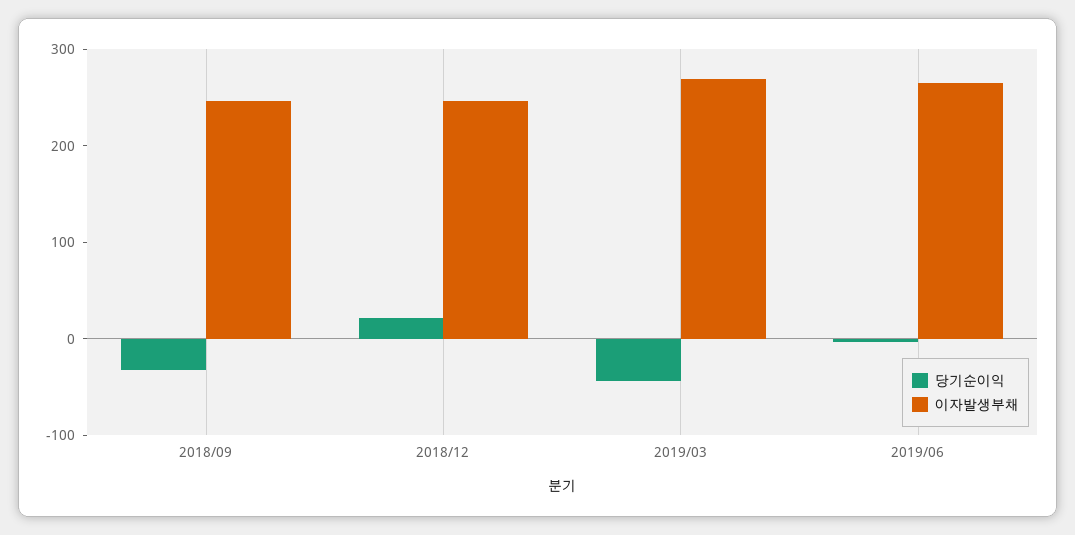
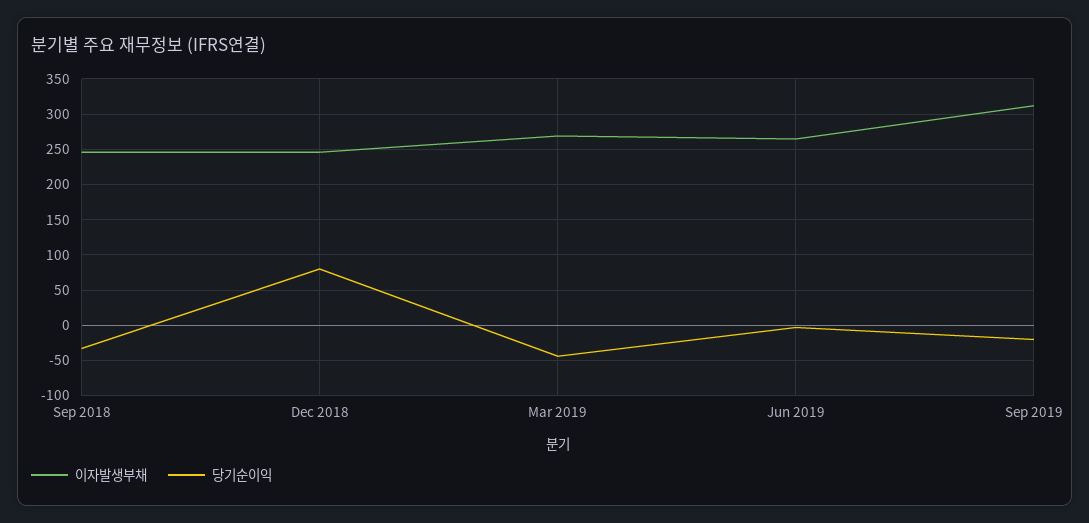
당기순이익, 2018/12: 20 -> 80
이자발생부채, Sep 2019: none -> 310
당기순이익, Sep 2019: none -> -20

